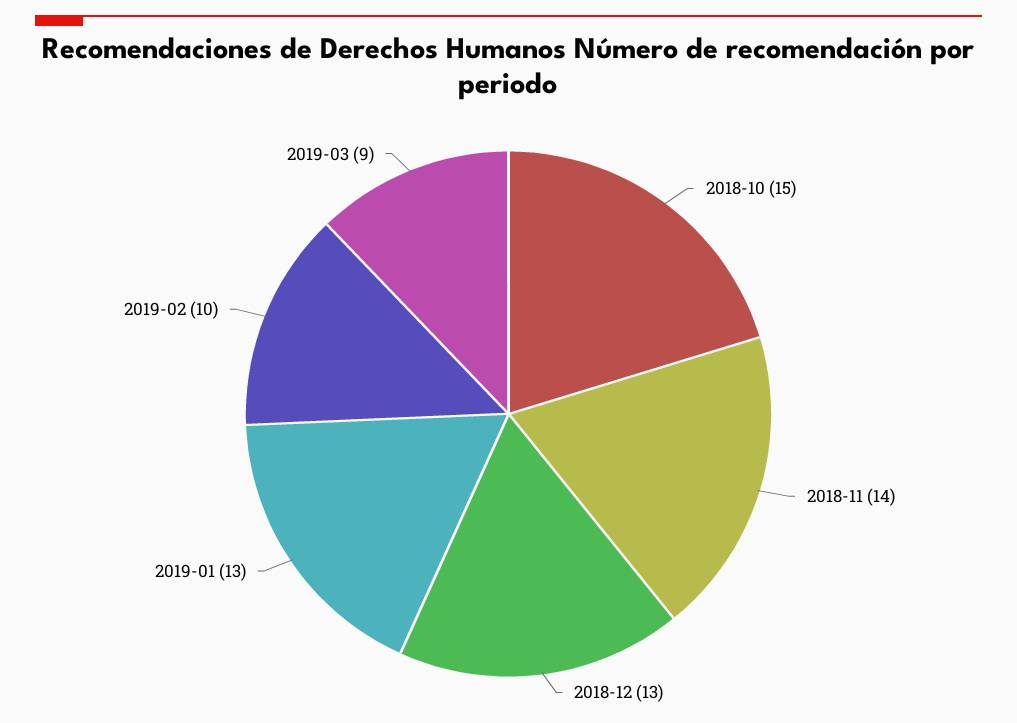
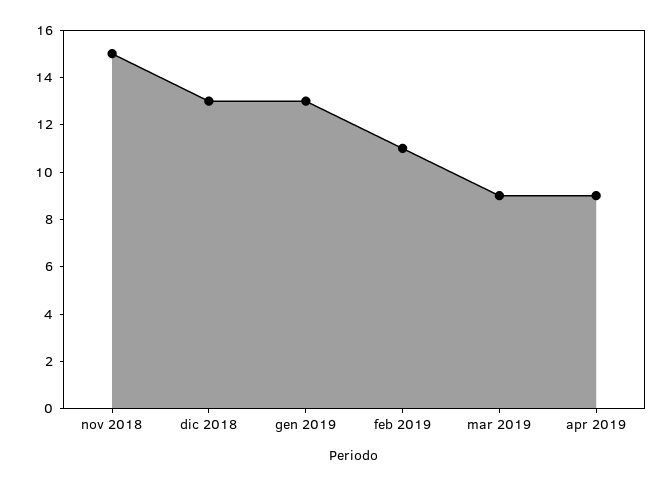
2018-10: 15 -> none
2018-11: 14 -> 15
2019-02: 10 -> 11
apr 2019: none -> 9

